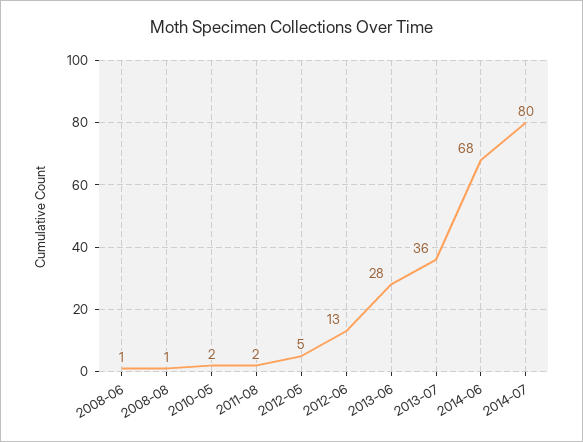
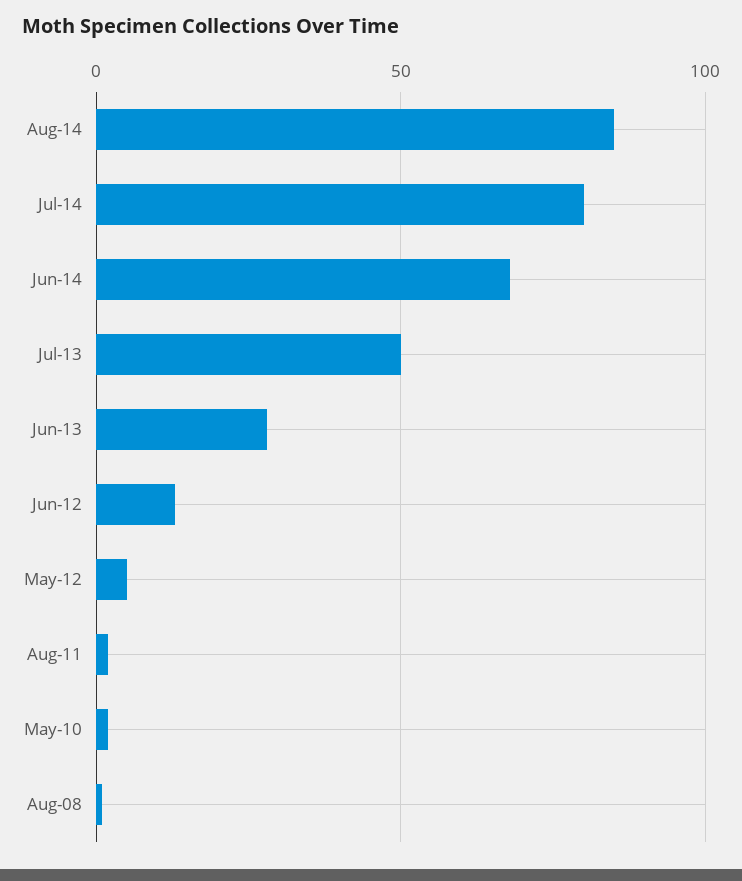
2008-06: 1 -> none
2013-07: 36 -> 50
Aug-14: none -> 85

